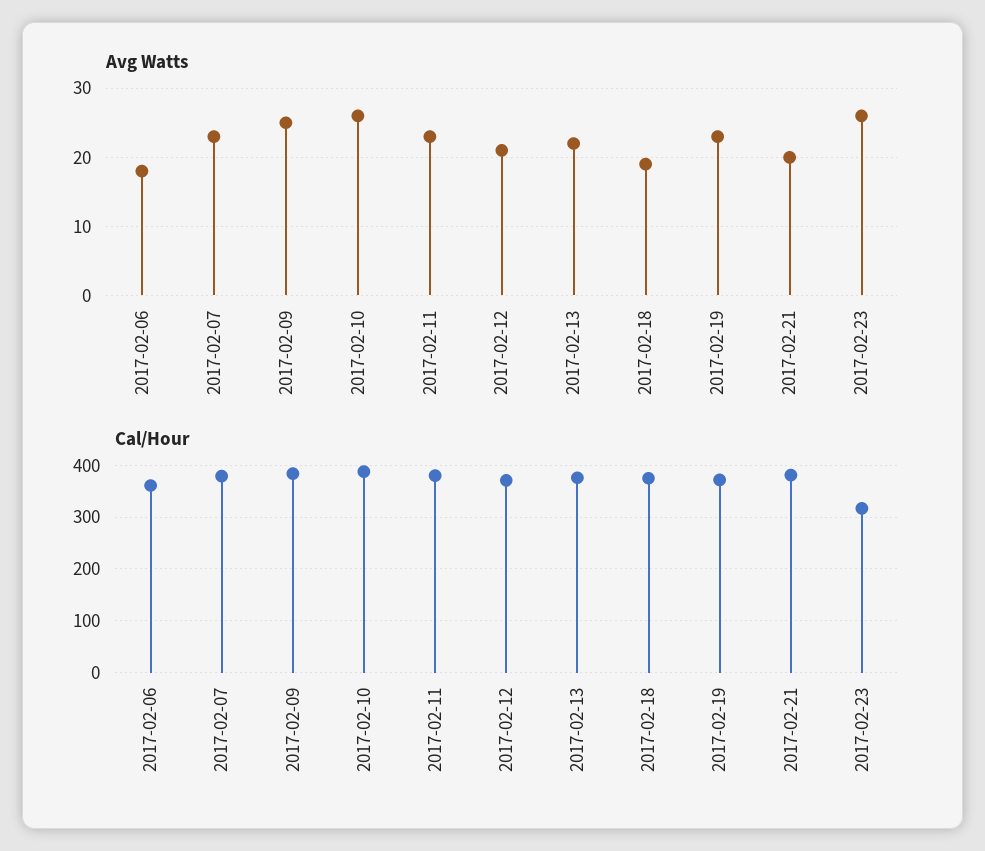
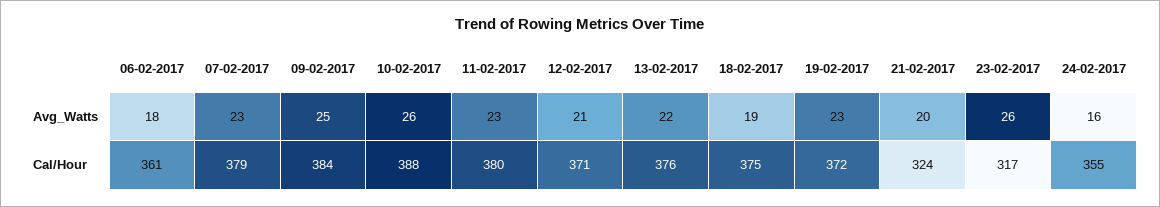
Cal/Hour, 2017-02-21: 380 -> 324
Avg Watts, 24-02-2017: none -> 16
Cal/Hour, 24-02-2017: none -> 355

